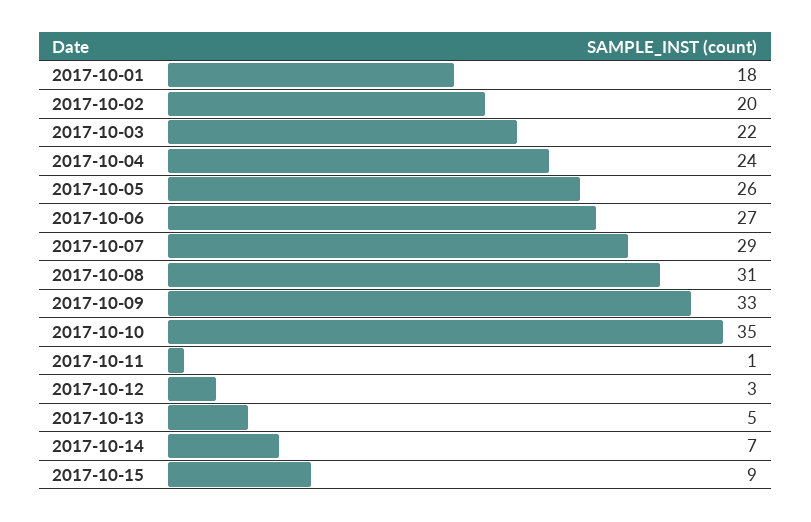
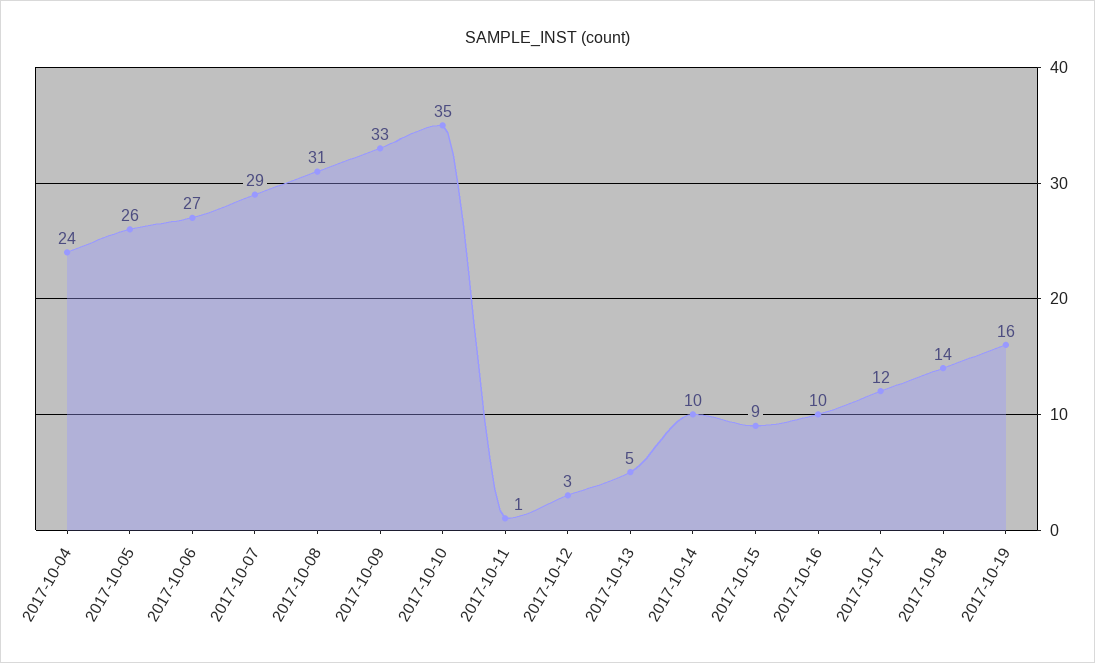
2017-10-01: 18 -> none
2017-10-02: 20 -> none
2017-10-03: 22 -> none
2017-10-14: 7 -> 10
2017-10-16: none -> 10
2017-10-17: none -> 12
2017-10-18: none -> 14
2017-10-19: none -> 16

